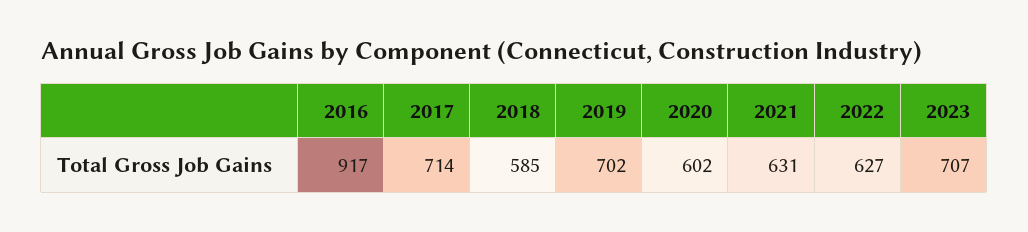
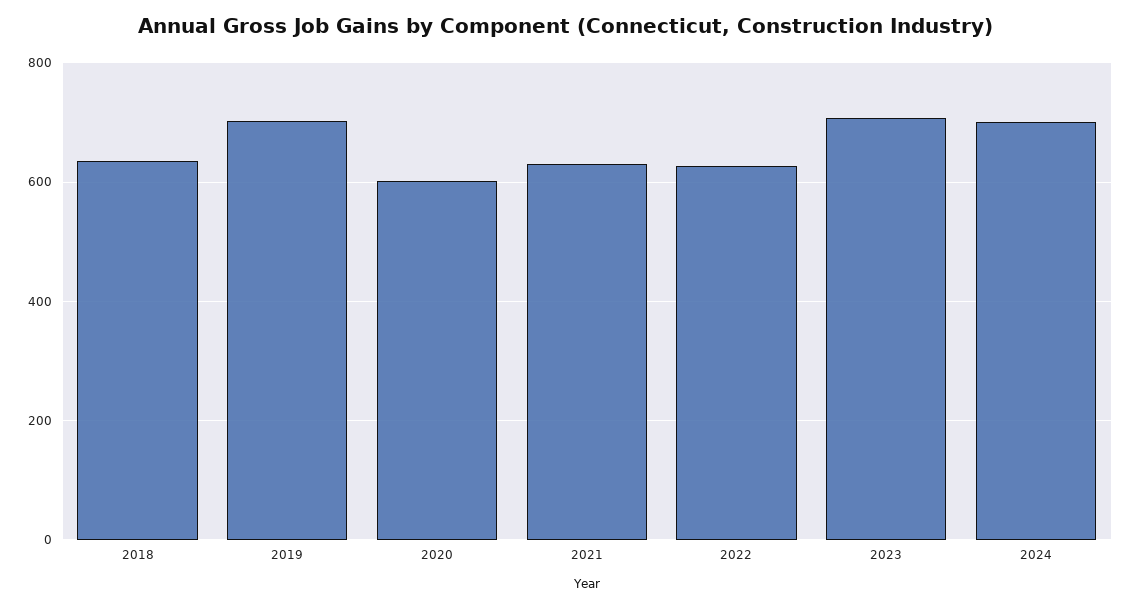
2016: 917 -> none
2017: 714 -> none
2018: 585 -> 640
2024: none -> 700

